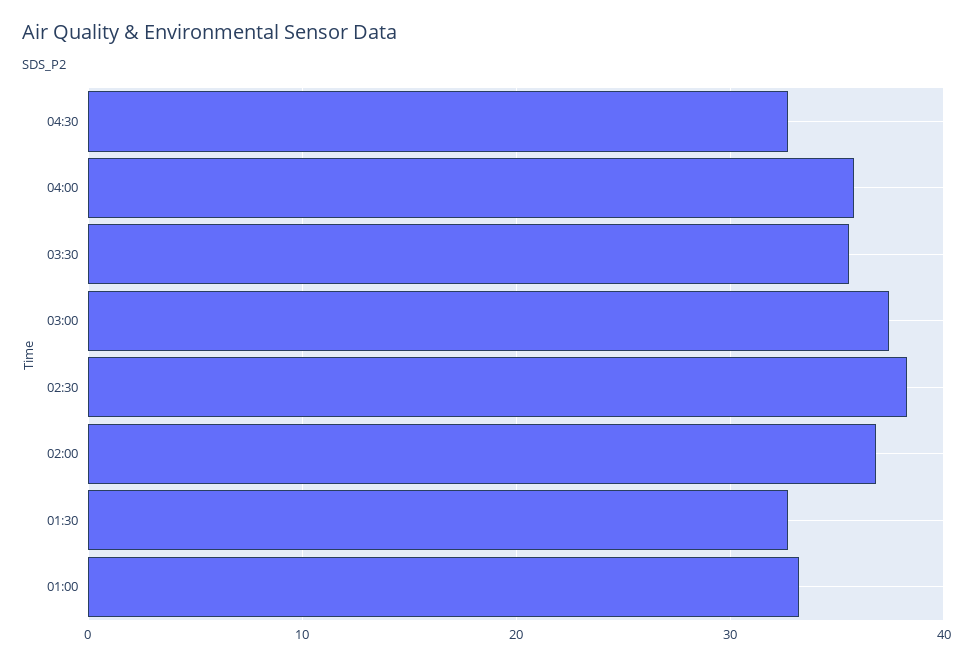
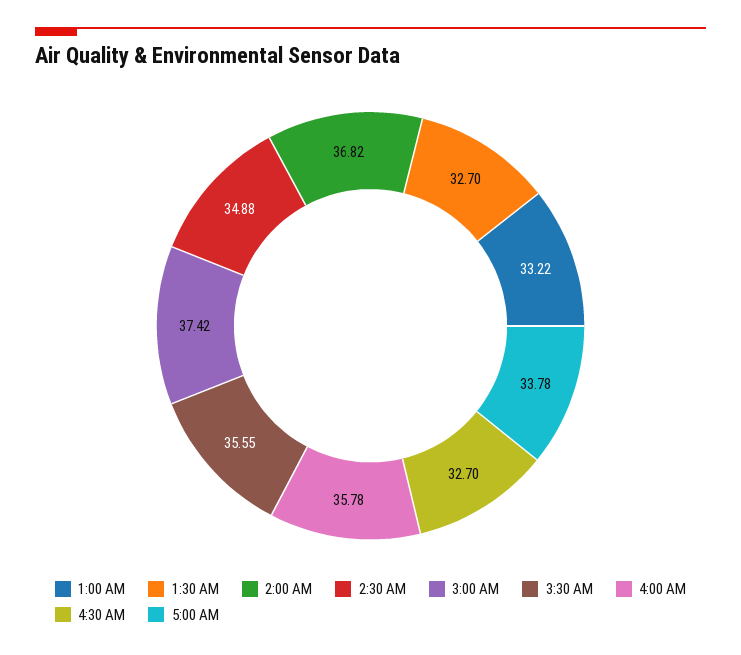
02:30: 38 -> 34.88
5:00 AM: none -> 33.78

